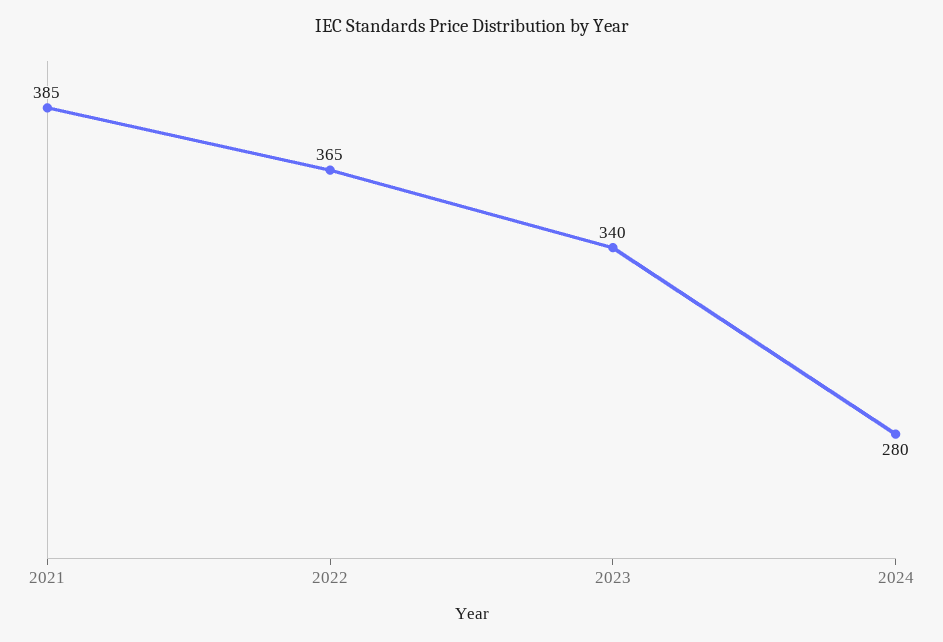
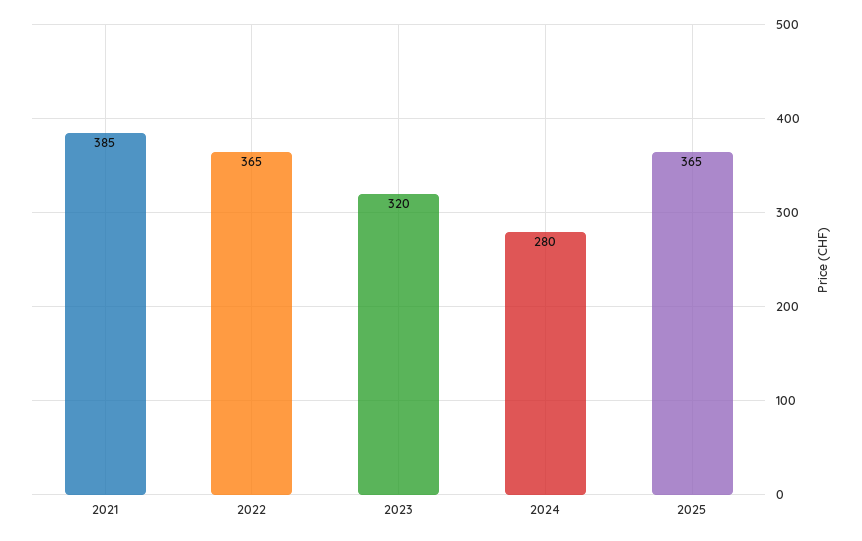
2023: 340 -> 320
2025: none -> 365

